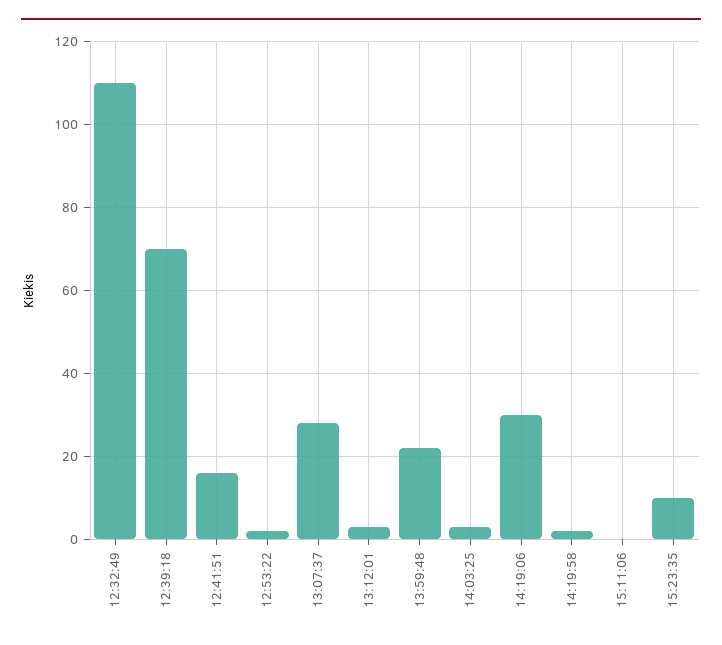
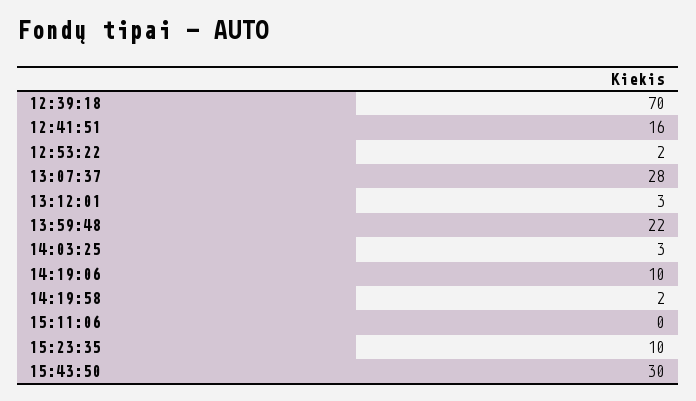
12:32:49: 110 -> none
14:19:06: 30 -> 10
15:43:50: none -> 30

